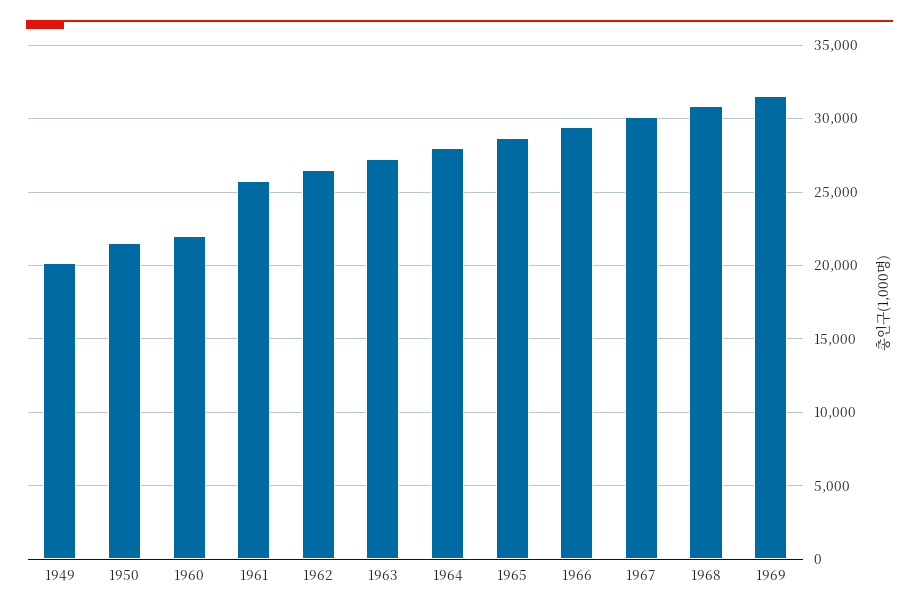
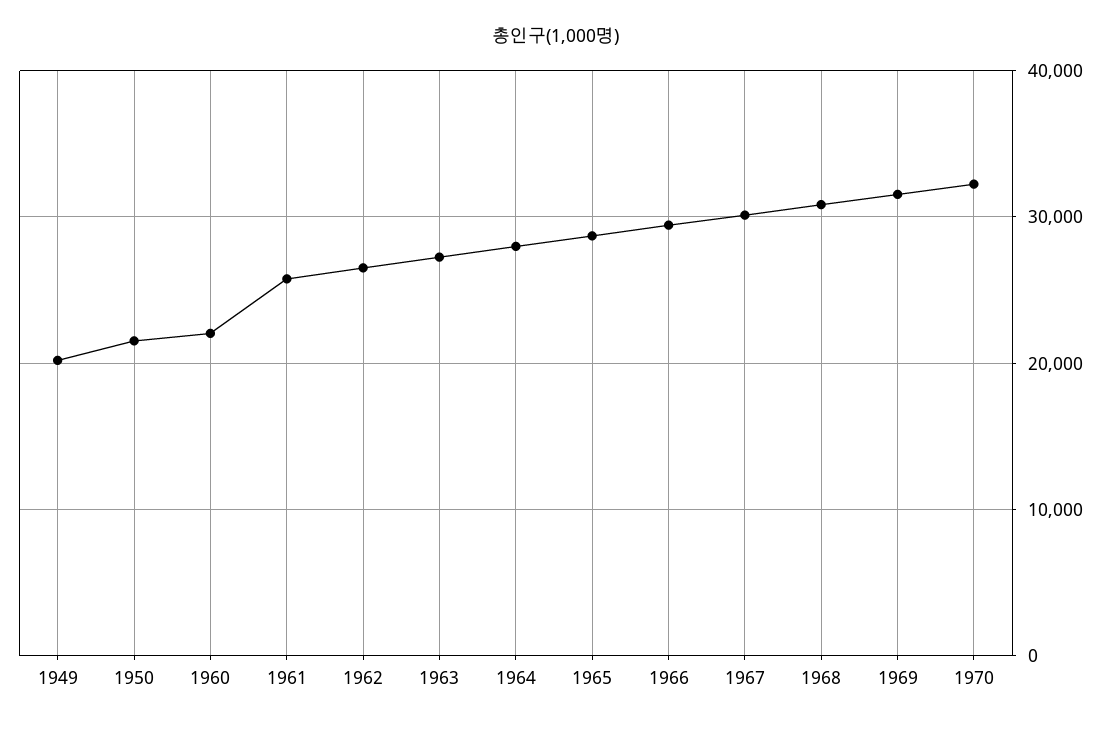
1970: none -> 32000

